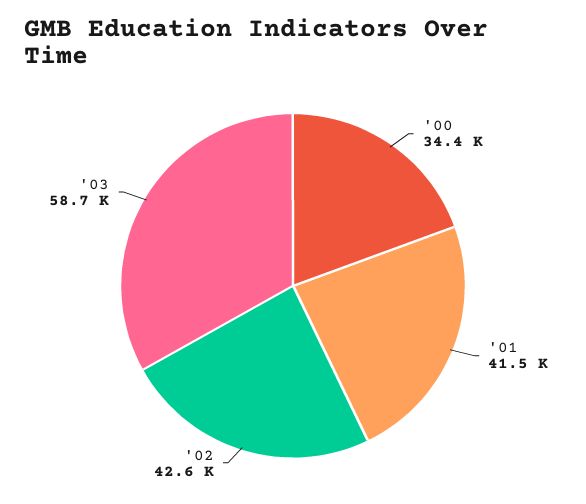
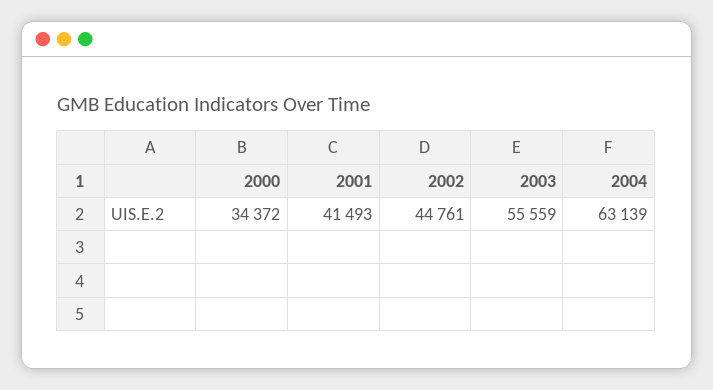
'02: 42600 -> 44761
'03: 58700 -> 55559
2004: none -> 63139

